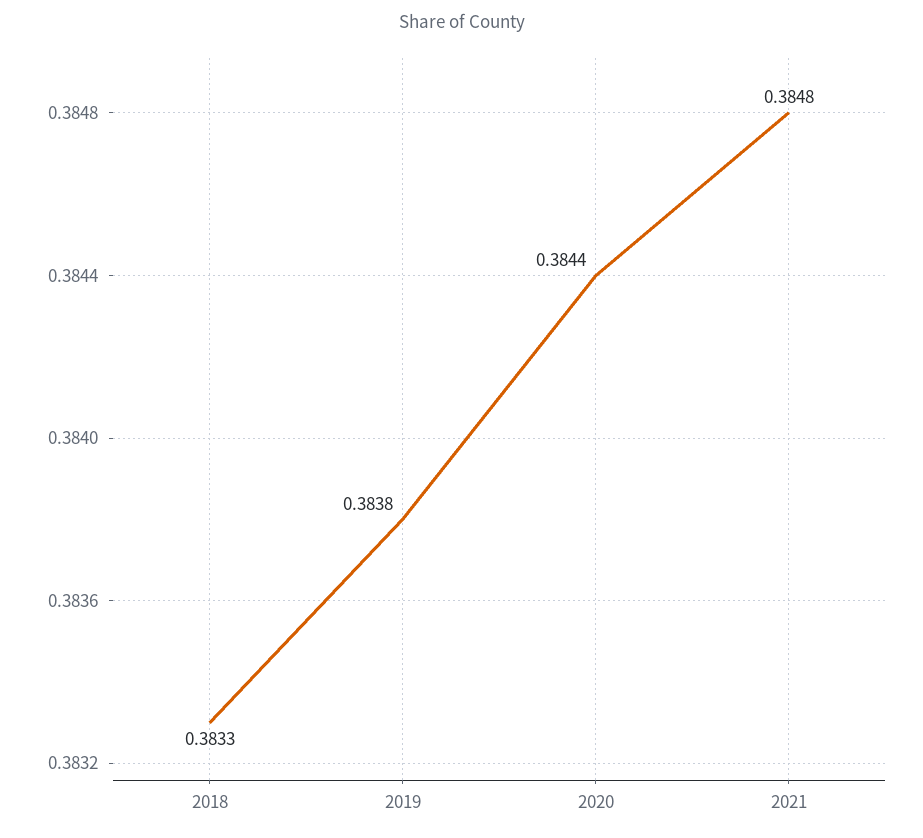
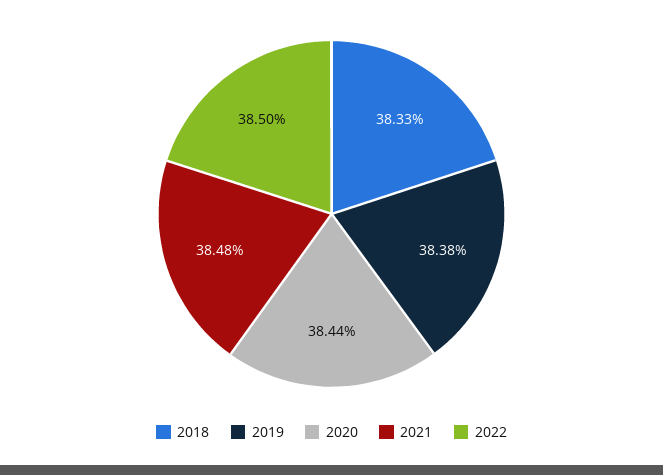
2022: none -> 0.385

